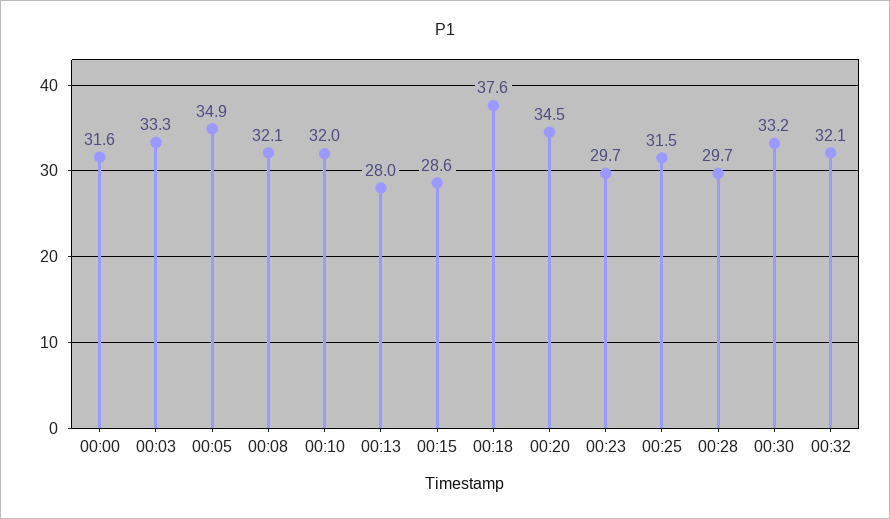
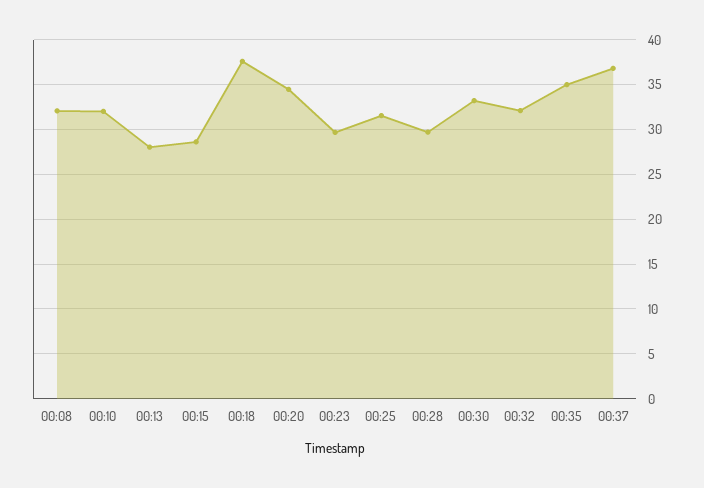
00:00: 31.6 -> none
00:03: 33.3 -> none
00:05: 34.9 -> none
00:35: none -> 35
00:37: none -> 37

